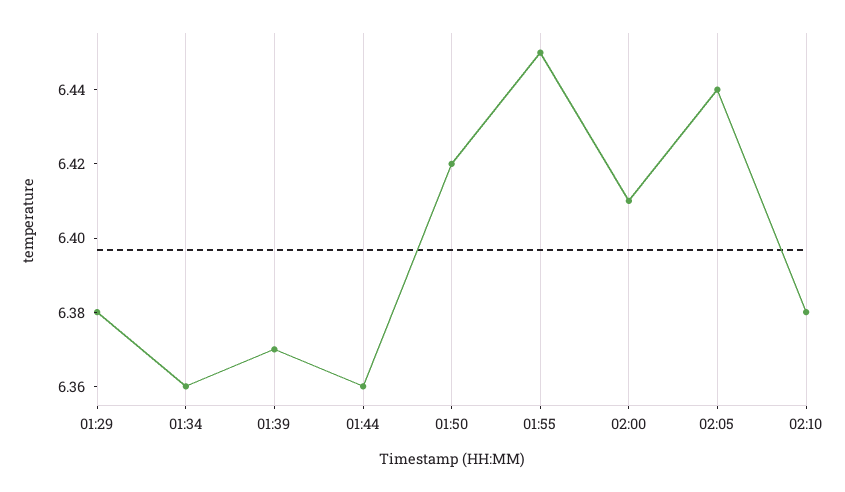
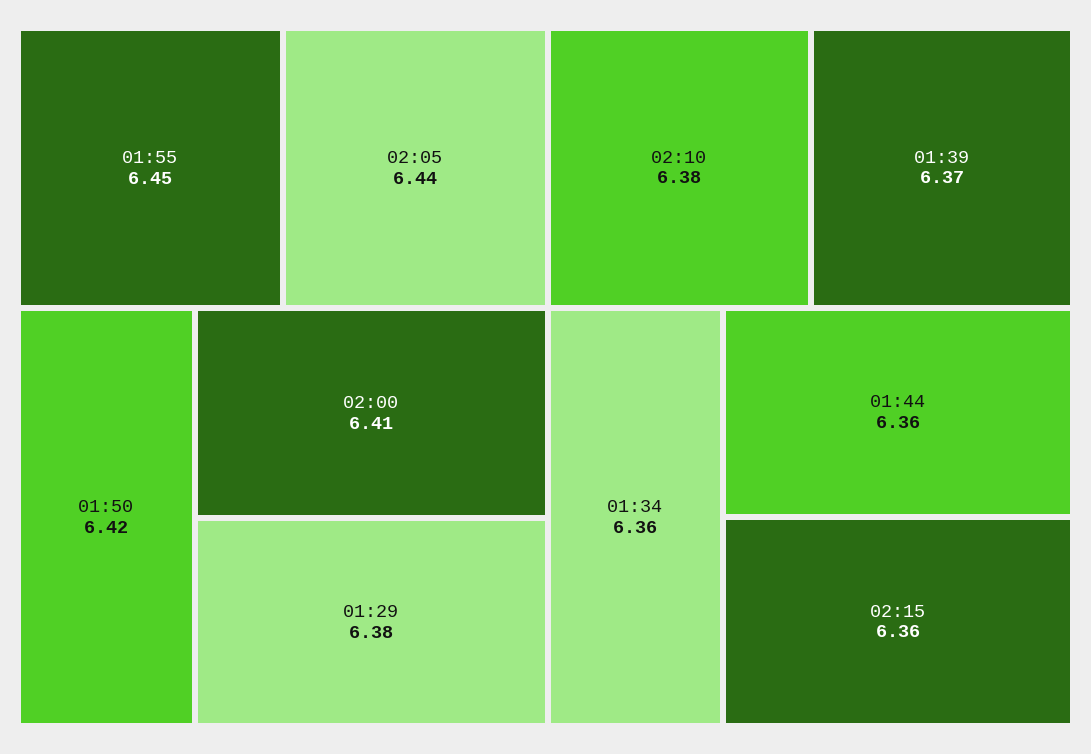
02:15: none -> 6.36

